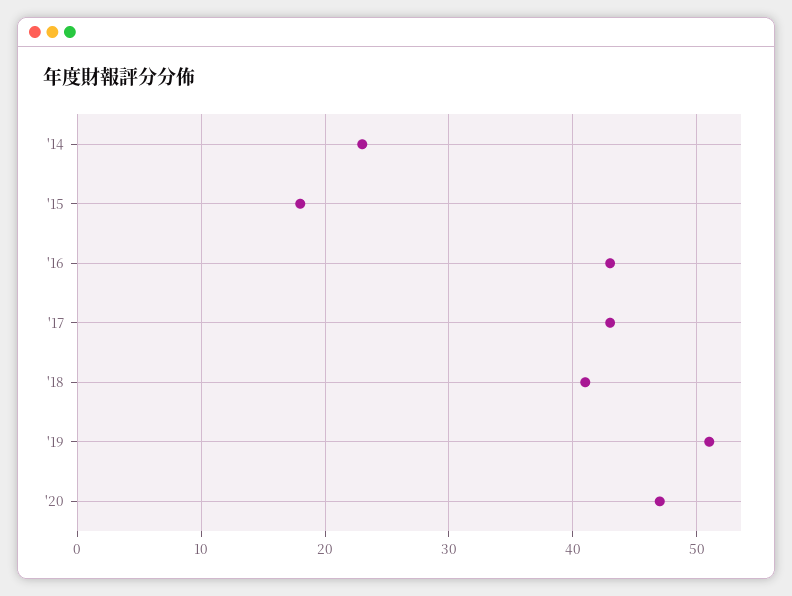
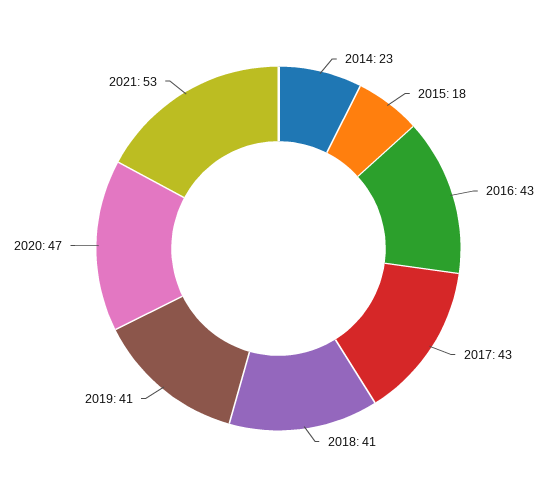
'19: 51 -> 41
2021: none -> 53

